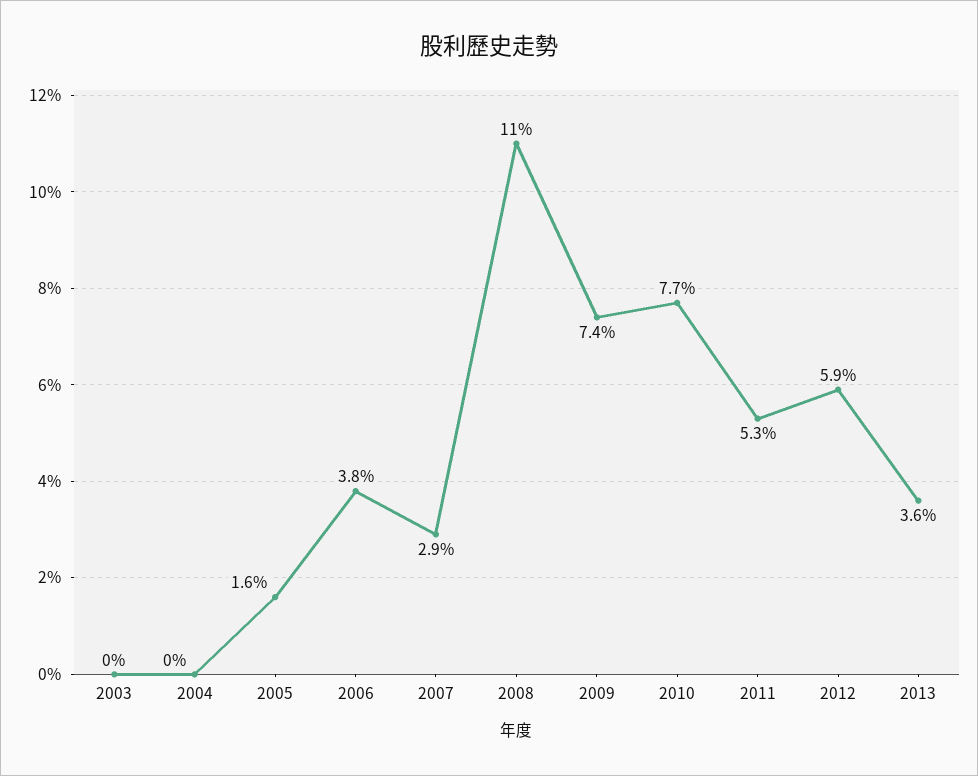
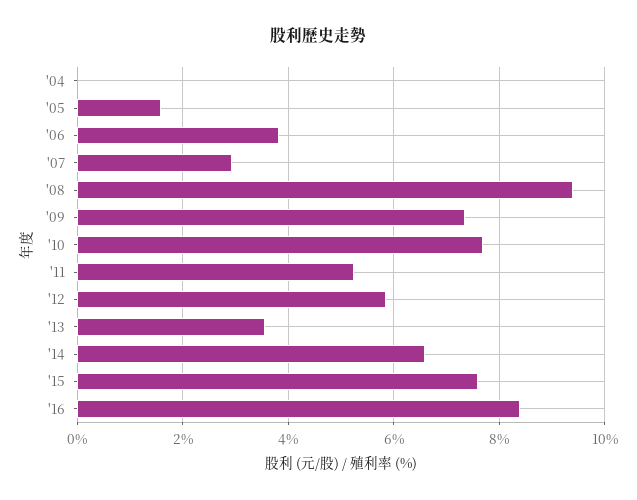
2003: 0 -> none
2008: 11 -> 9.4
'14: none -> 6.6
'15: none -> 7.6
'16: none -> 8.4

